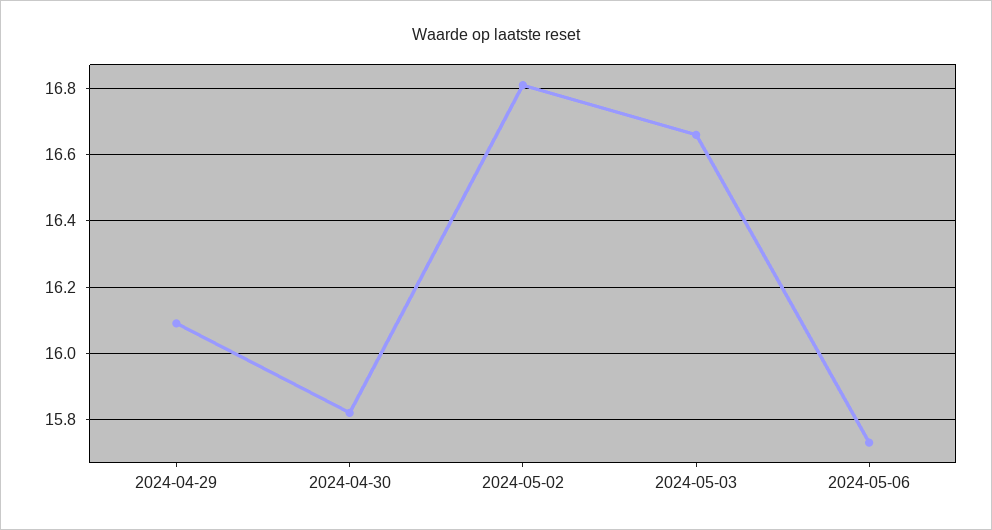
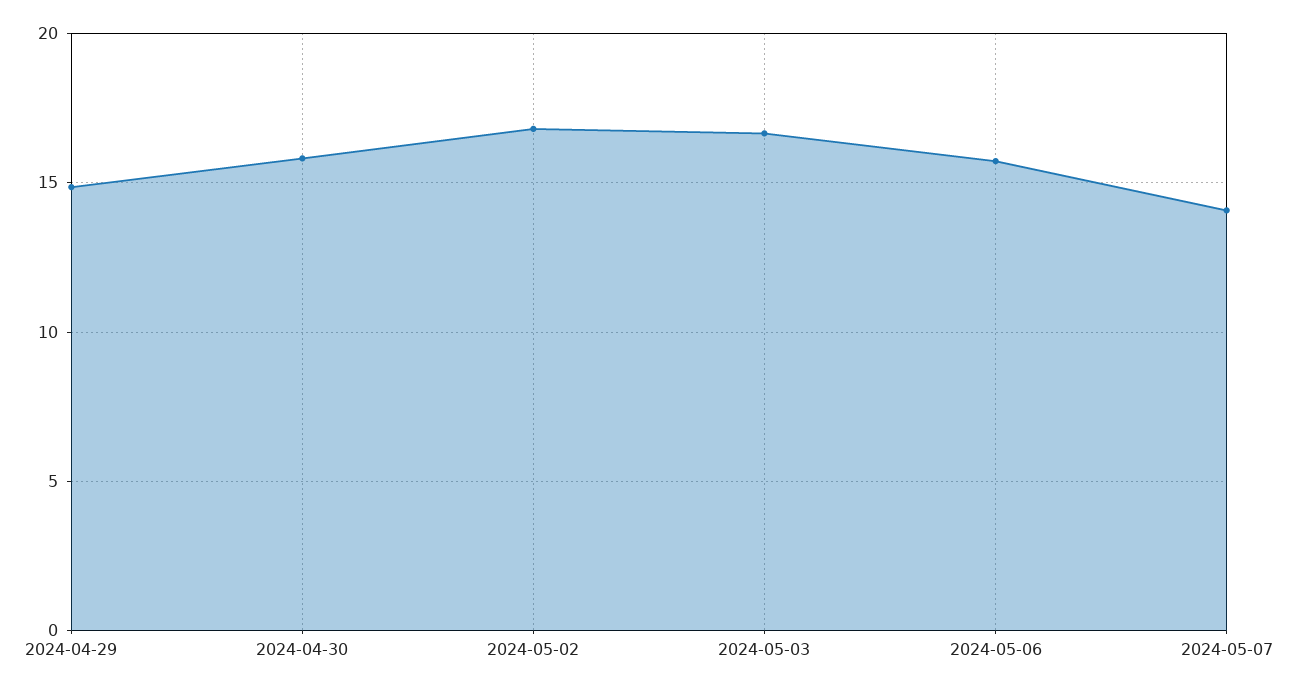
2024-04-29: 16.1 -> 15
2024-05-07: none -> 14

